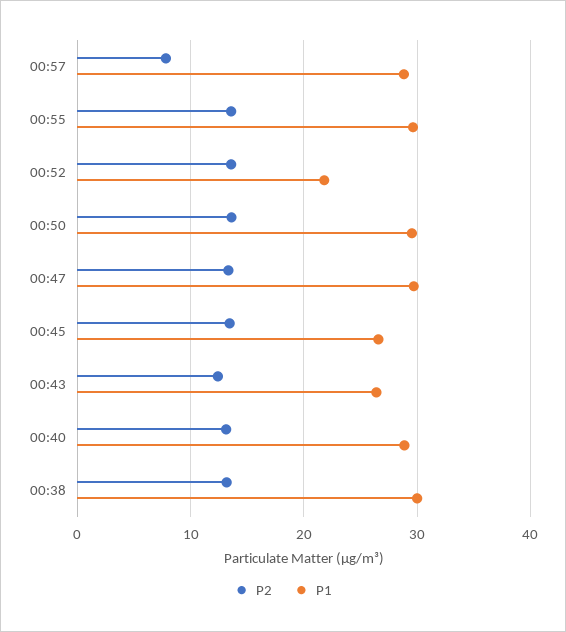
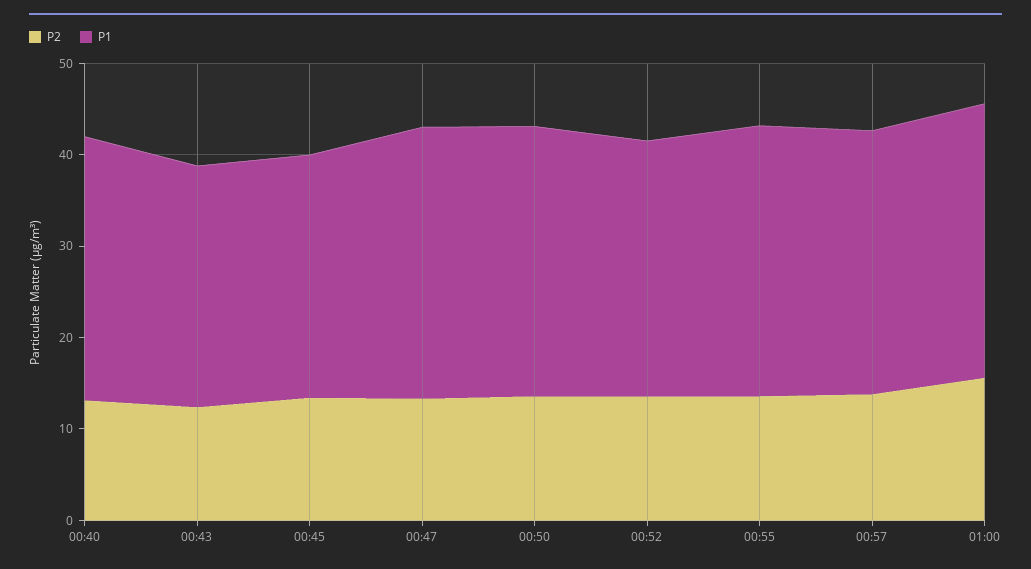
P2, 00:57: 8 -> 14
P1, 00:52: 22 -> 28
P2, 00:38: 13 -> none
P1, 00:38: 30 -> none
P2, 01:00: none -> 16
P1, 01:00: none -> 30

